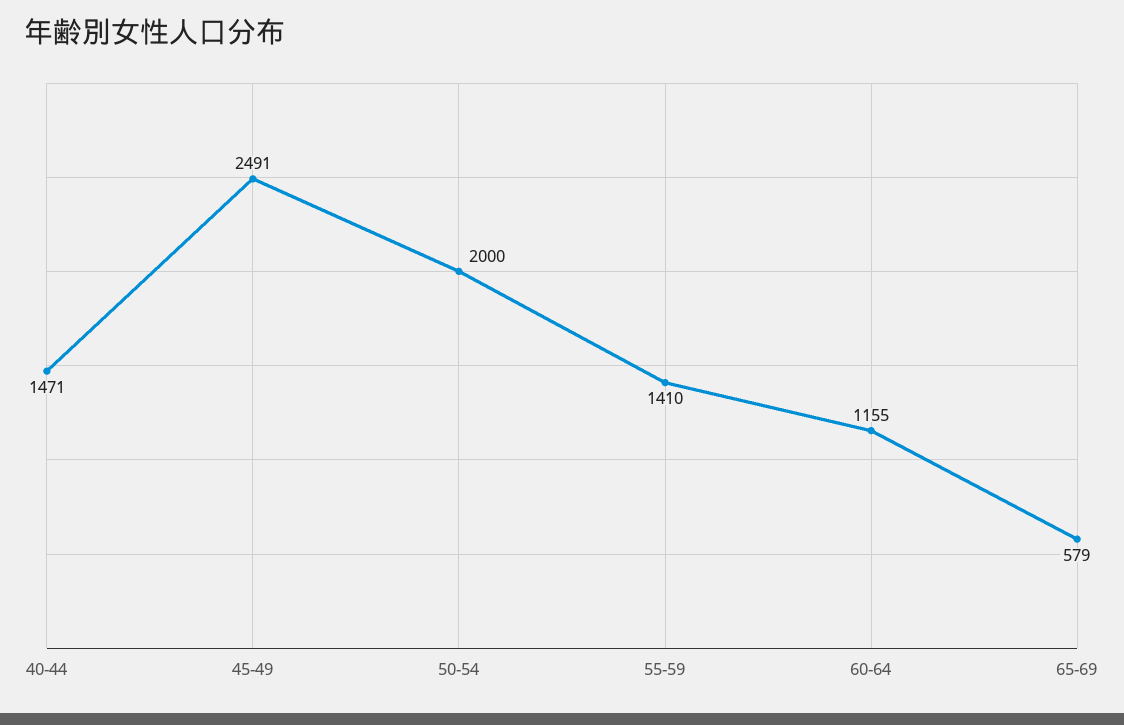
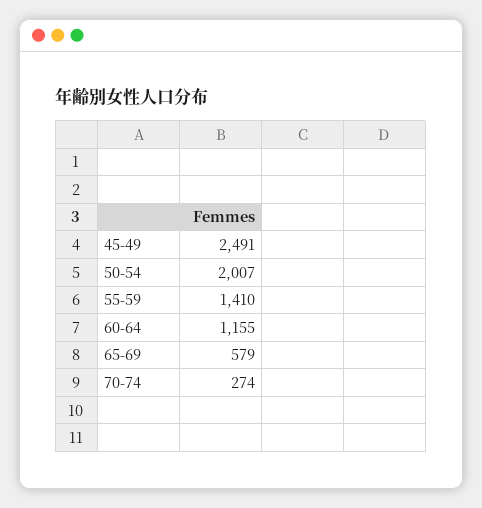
40-44: 1471 -> none
50-54: 2000 -> 2007
70-74: none -> 274

